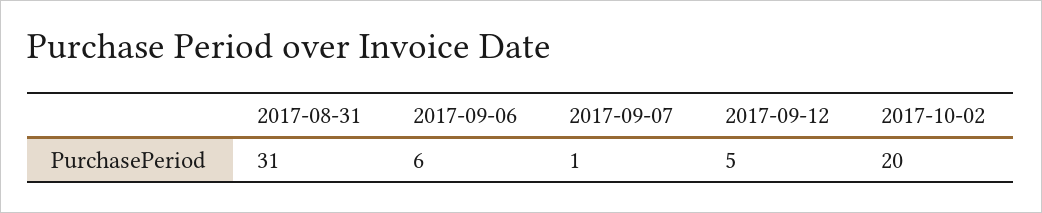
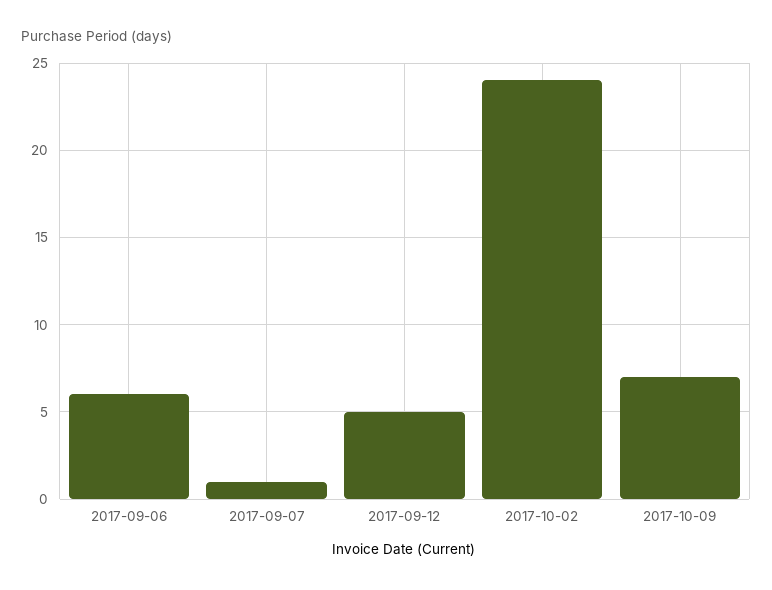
2017-08-31: 31 -> none
2017-10-02: 20 -> 24
2017-10-09: none -> 7

